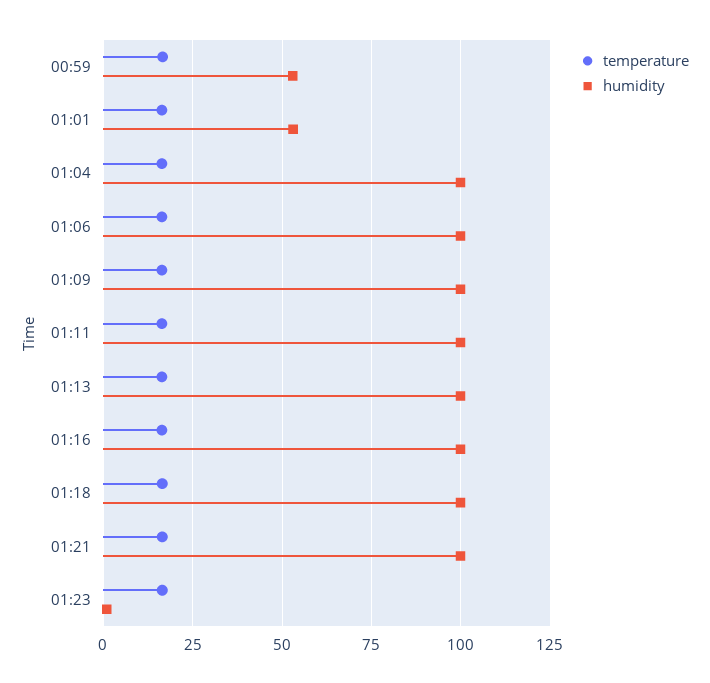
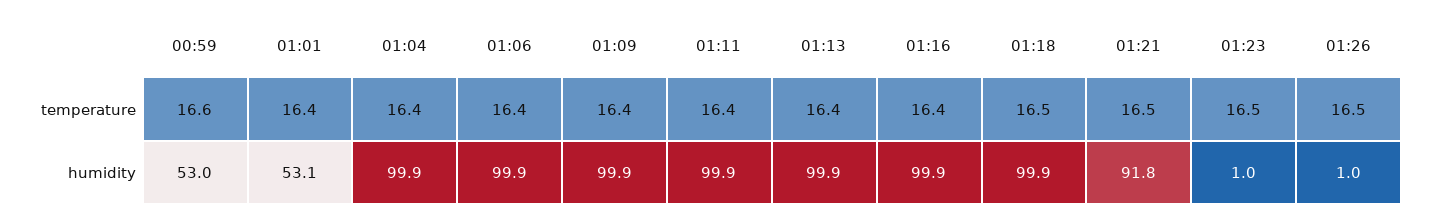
humidity, 01:21: 100 -> 91.8
temperature, 01:26: none -> 16.5
humidity, 01:26: none -> 1

